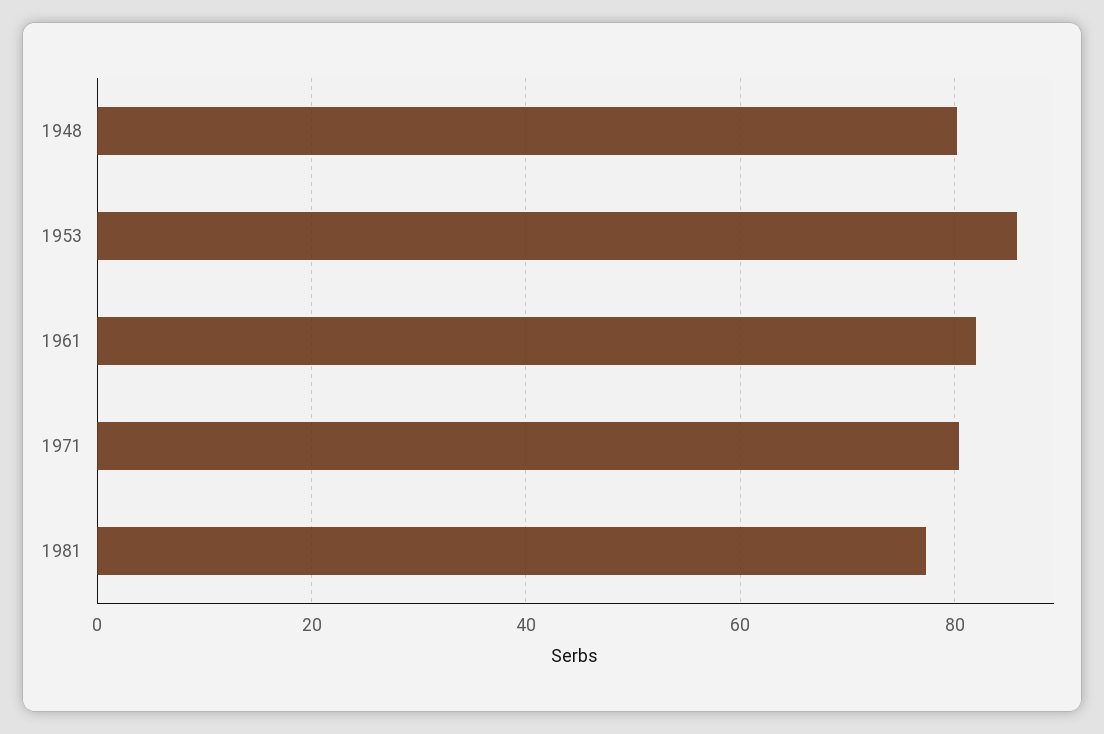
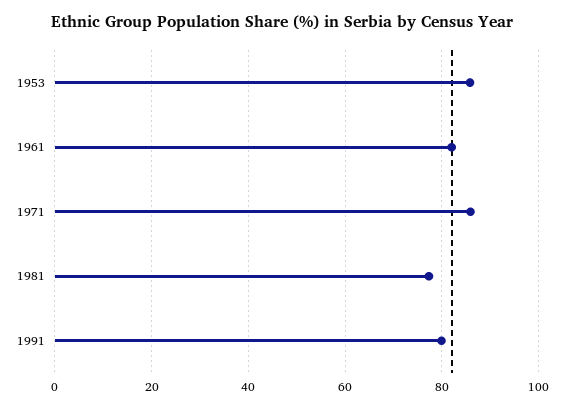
1948: 80 -> none
1971: 80 -> 86
1991: none -> 80

